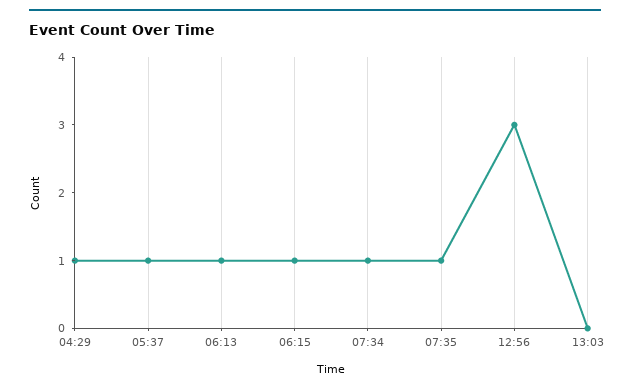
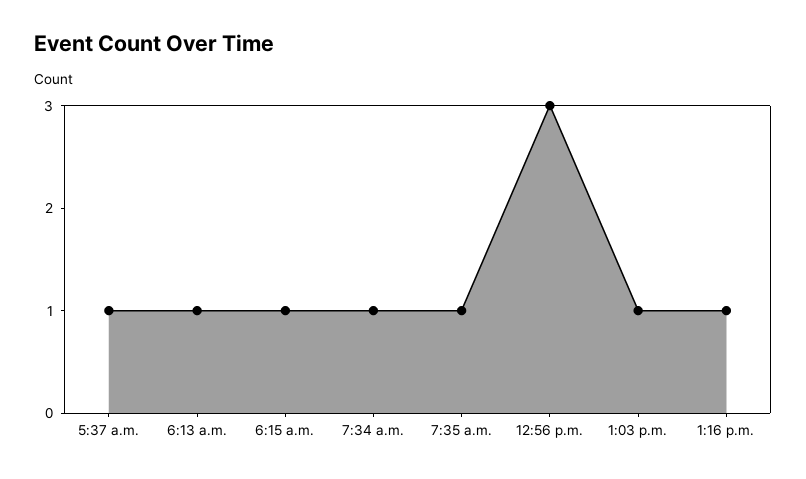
04:29: 1 -> none
13:03: 0 -> 1
1:16 p.m.: none -> 1

